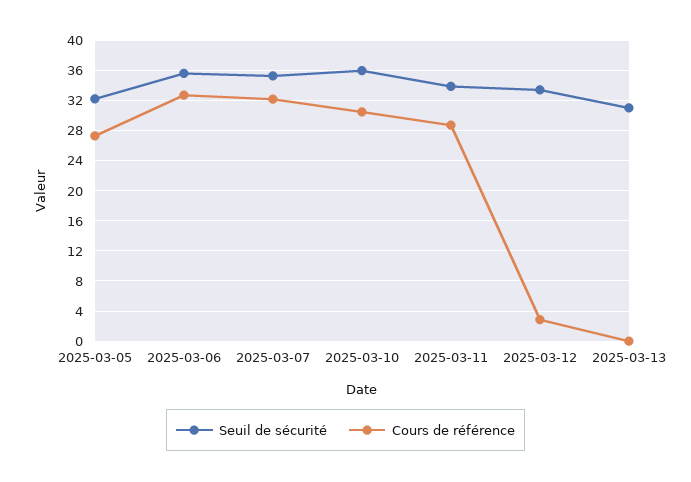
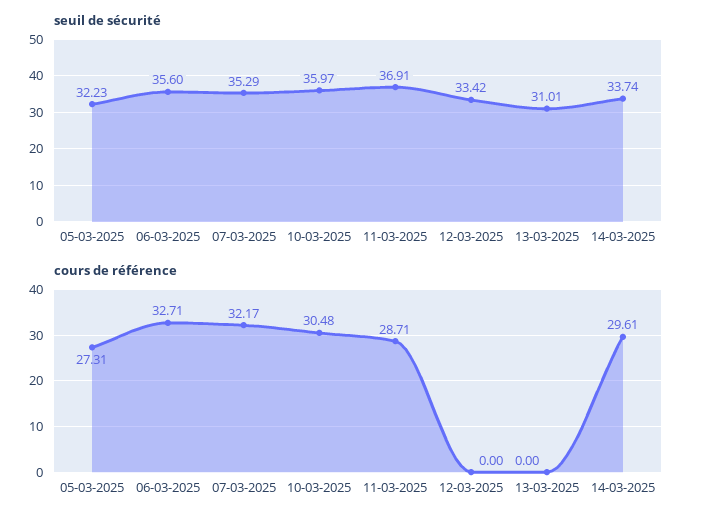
Seuil de sécurité, 2025-03-11: 34 -> 36.91
Cours de référence, 2025-03-12: 3 -> 0
Seuil de sécurité, 14-03-2025: none -> 33.74
Cours de référence, 14-03-2025: none -> 29.61

